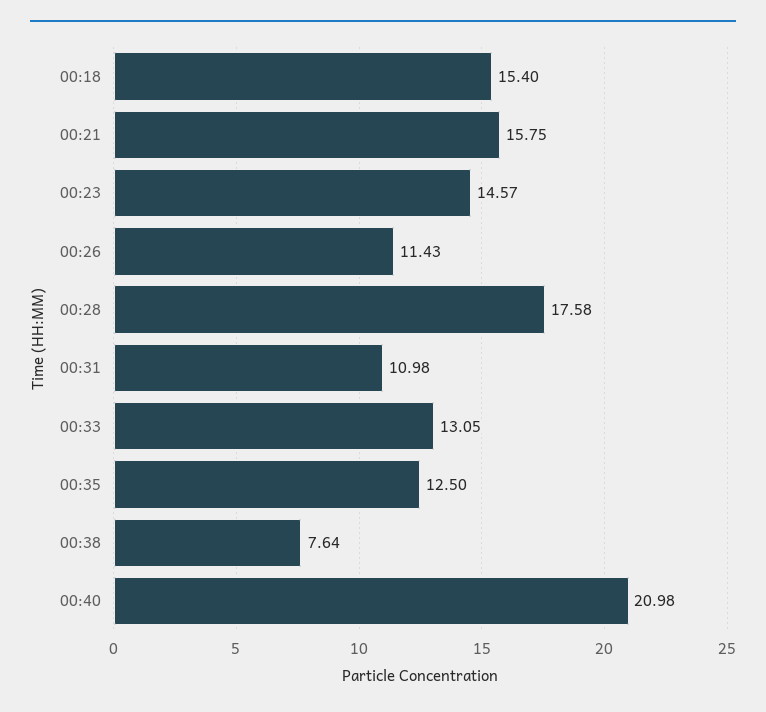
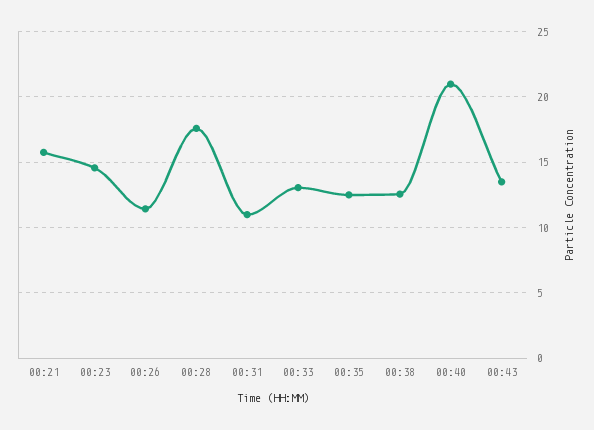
00:18: 15.4 -> none
00:38: 7.64 -> 12.5
00:43: none -> 13.5

